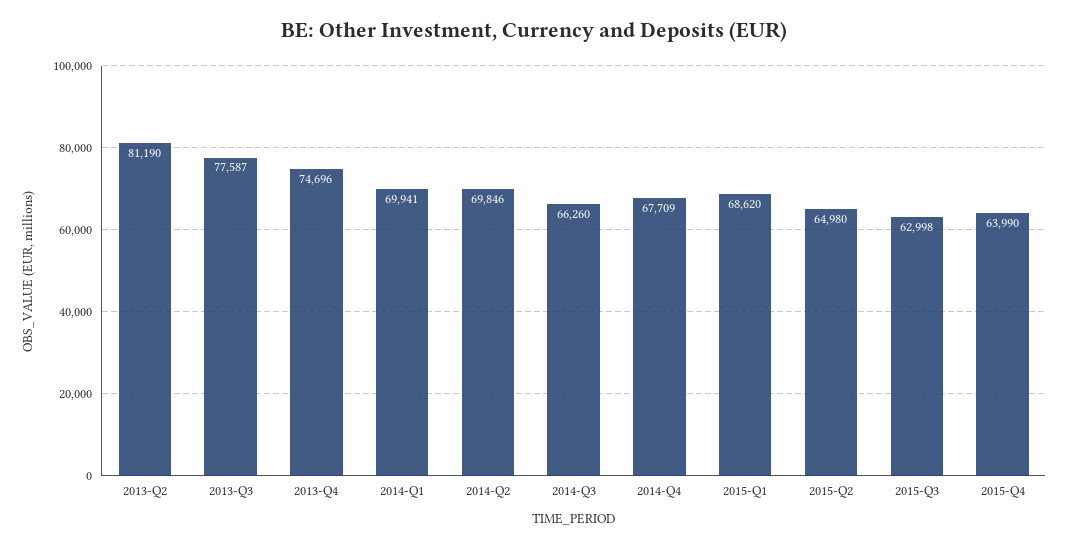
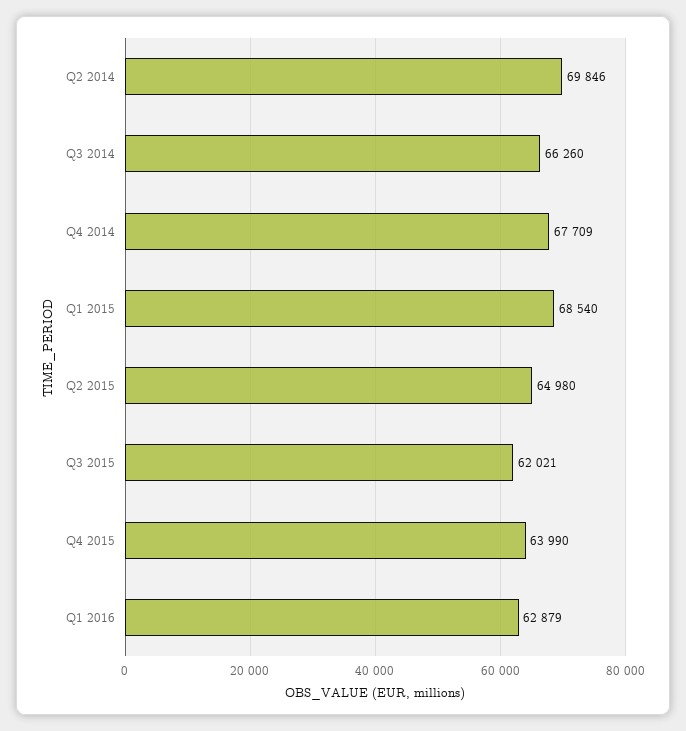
2013-Q2: 81190 -> none
2013-Q3: 77587 -> none
2013-Q4: 74696 -> none
2014-Q1: 69941 -> none
2015-Q1: 68620 -> 68540
2015-Q3: 62998 -> 62021
Q1 2016: none -> 62879

